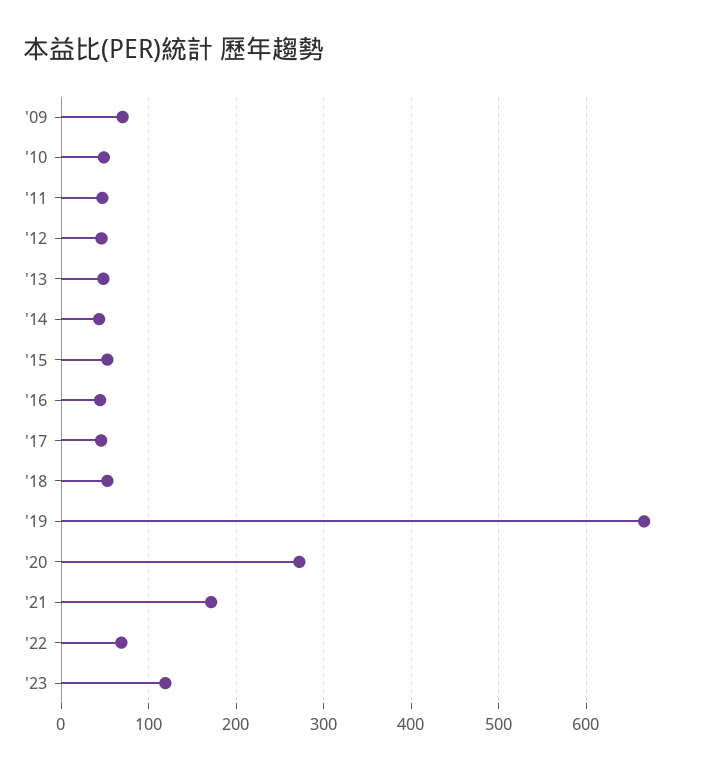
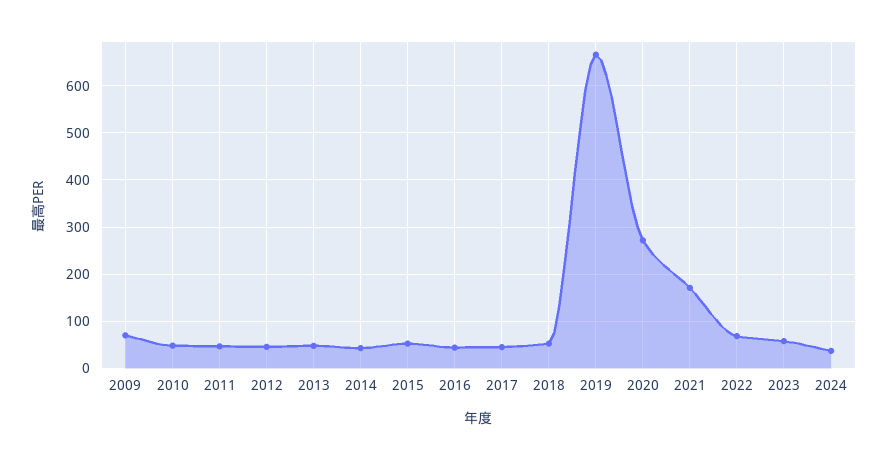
'23: 120 -> 60
2024: none -> 40

